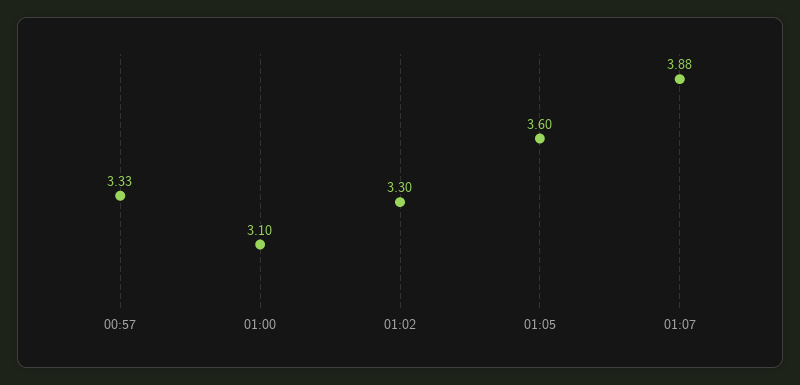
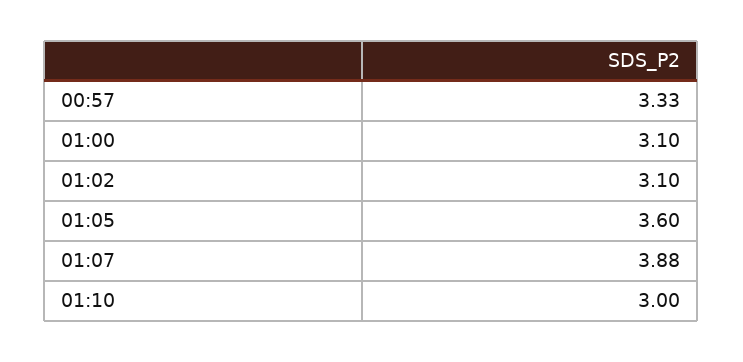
01:02: 3.3 -> 3.1
01:10: none -> 3

